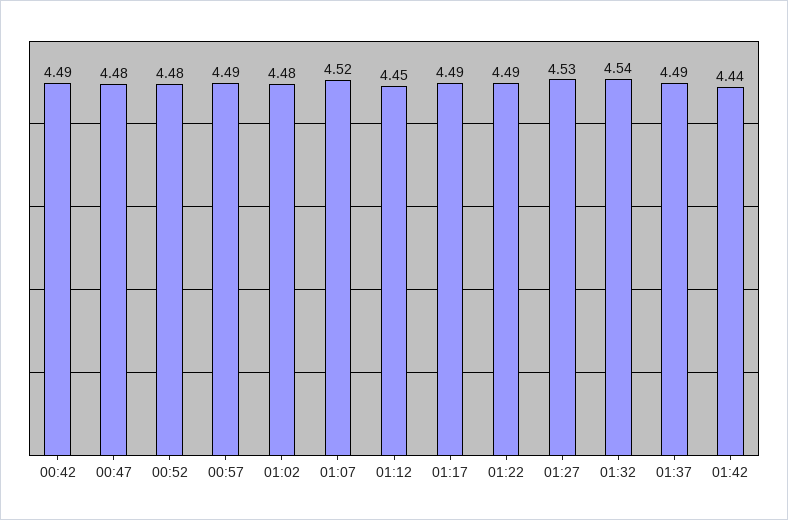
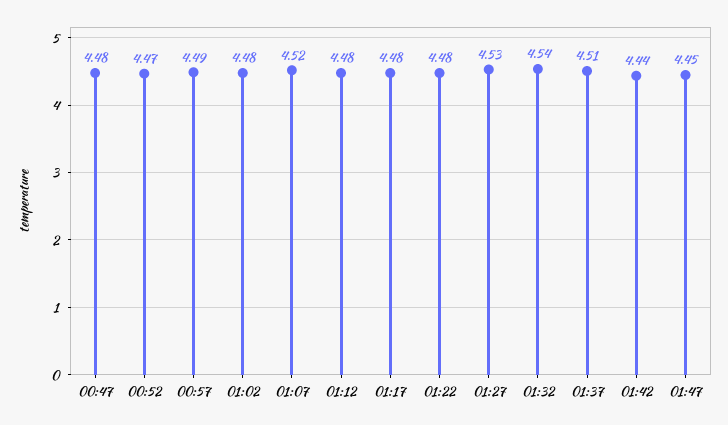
00:42: 4.49 -> none
00:52: 4.48 -> 4.47
01:12: 4.45 -> 4.48
01:17: 4.49 -> 4.48
01:22: 4.49 -> 4.48
01:37: 4.49 -> 4.51
01:47: none -> 4.45

